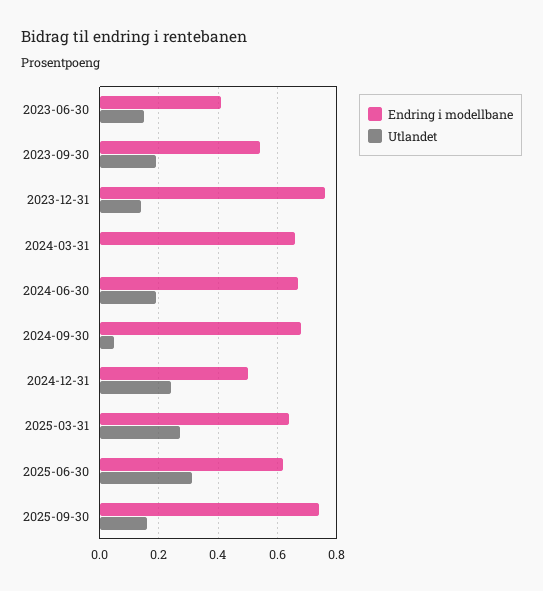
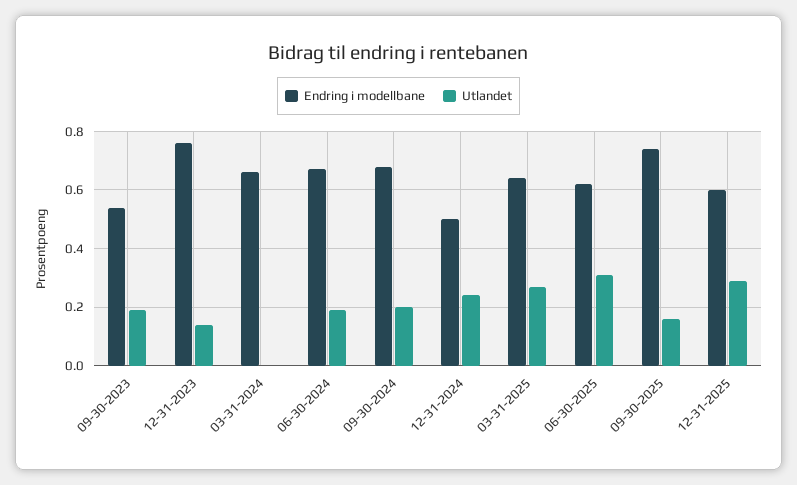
Endring i modellbane, 2023-06-30: 0.4 -> none
Utlandet, 2023-06-30: 0.15 -> none
Utlandet, 2024-09-30: 0.05 -> 0.2
Endring i modellbane, 12-31-2025: none -> 0.6
Utlandet, 12-31-2025: none -> 0.3

